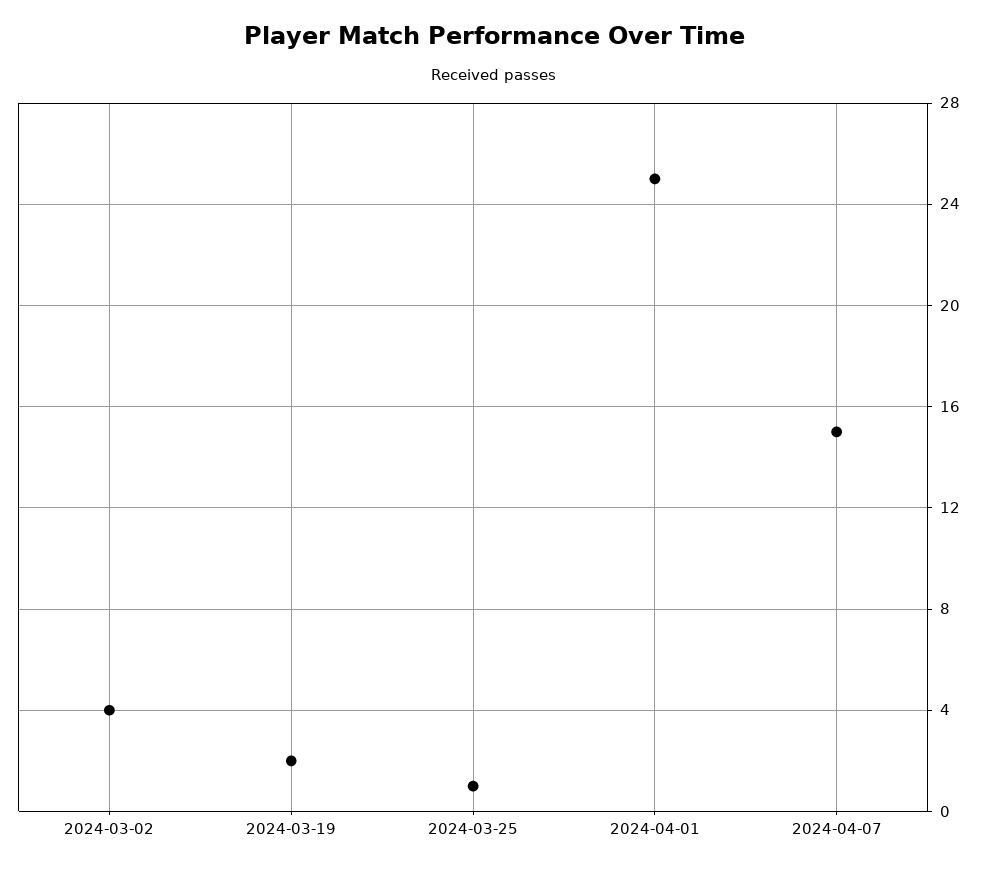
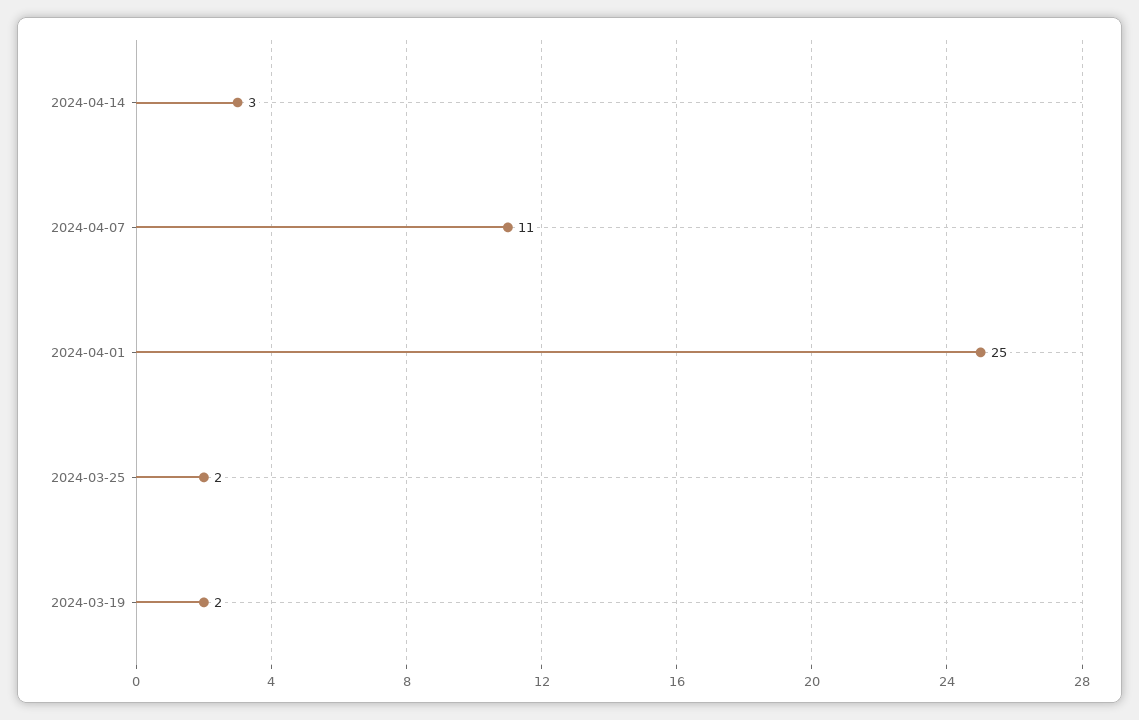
2024-03-02: 4 -> none
2024-03-25: 1 -> 2
2024-04-07: 15 -> 11
2024-04-14: none -> 3

